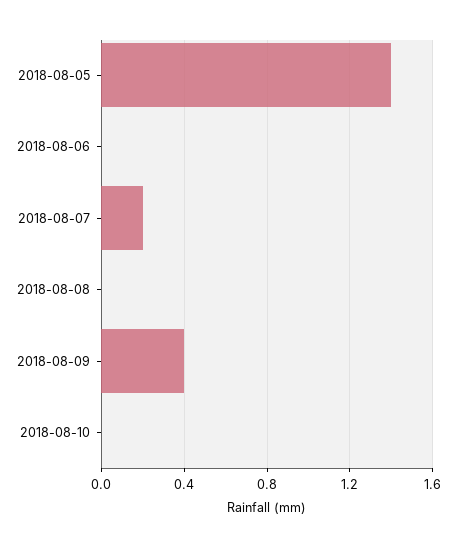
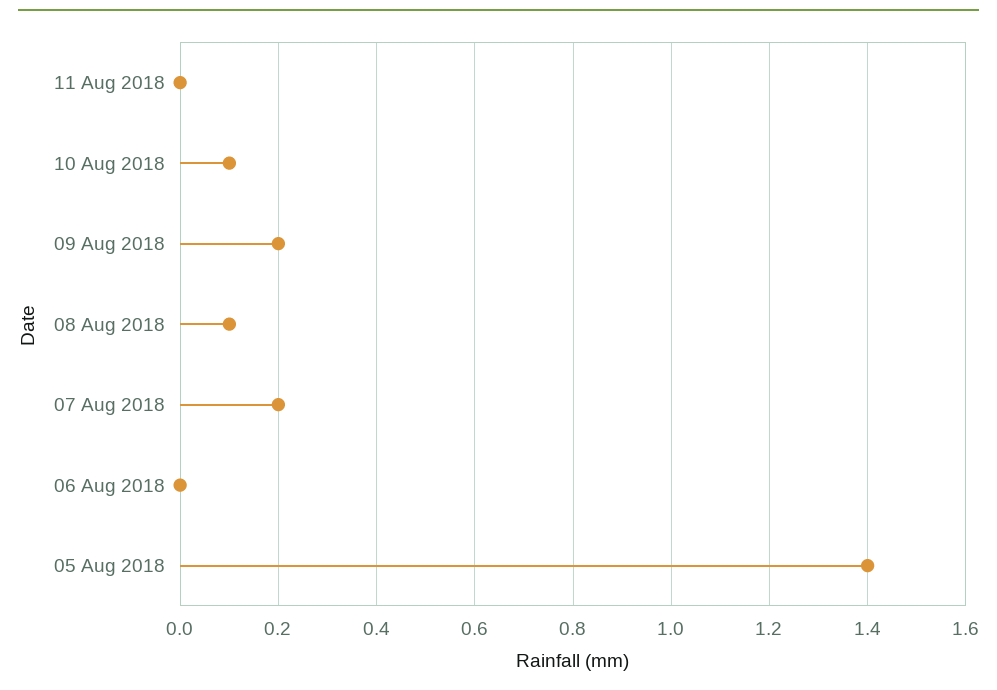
2018-08-08: 0 -> 0.1
2018-08-09: 0.4 -> 0.2
2018-08-10: 0 -> 0.1
11 Aug 2018: none -> 0

